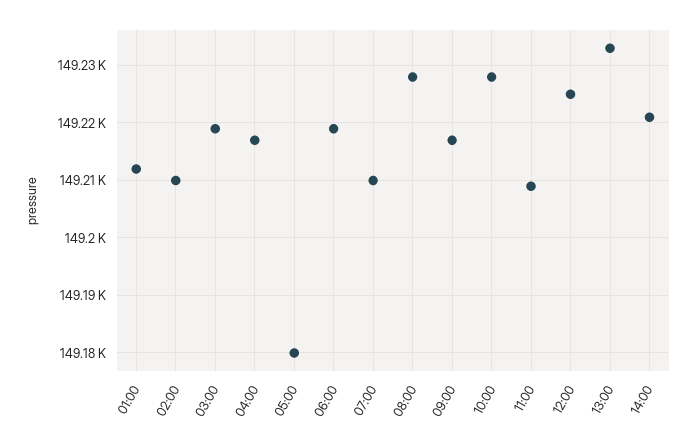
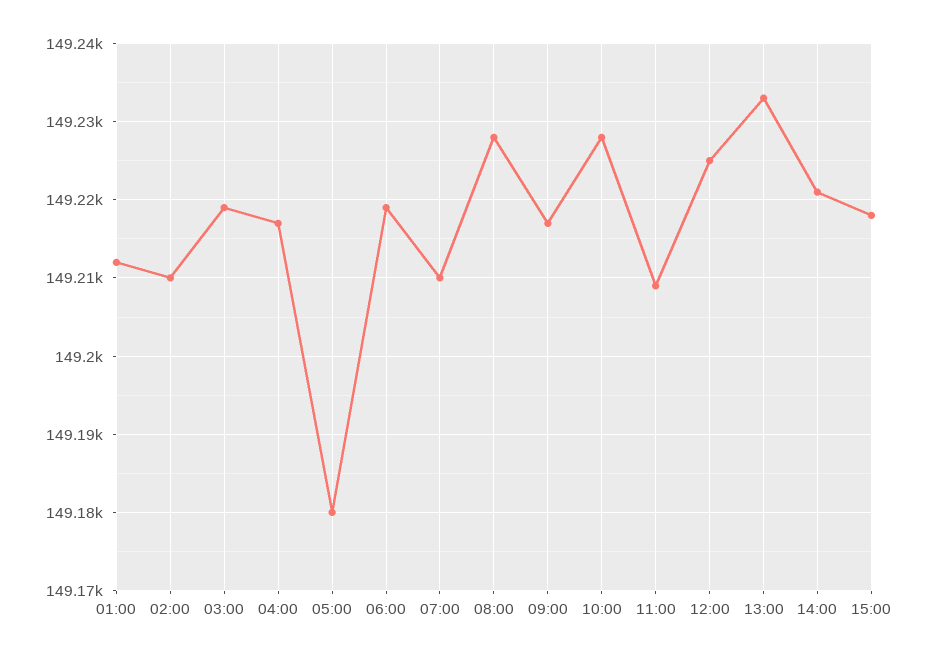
15:00: none -> 149218

